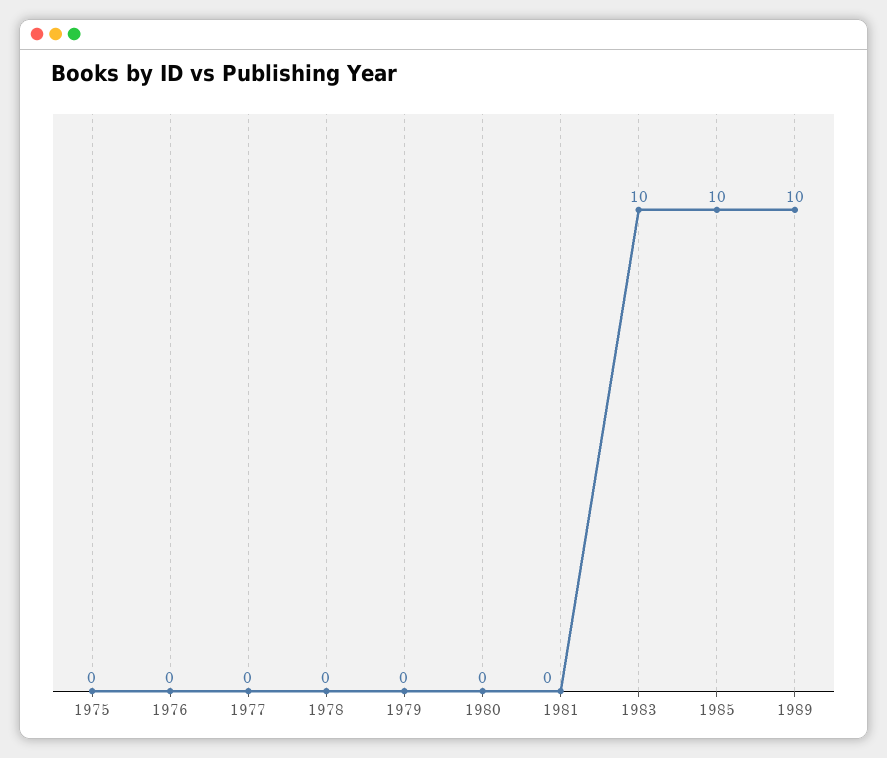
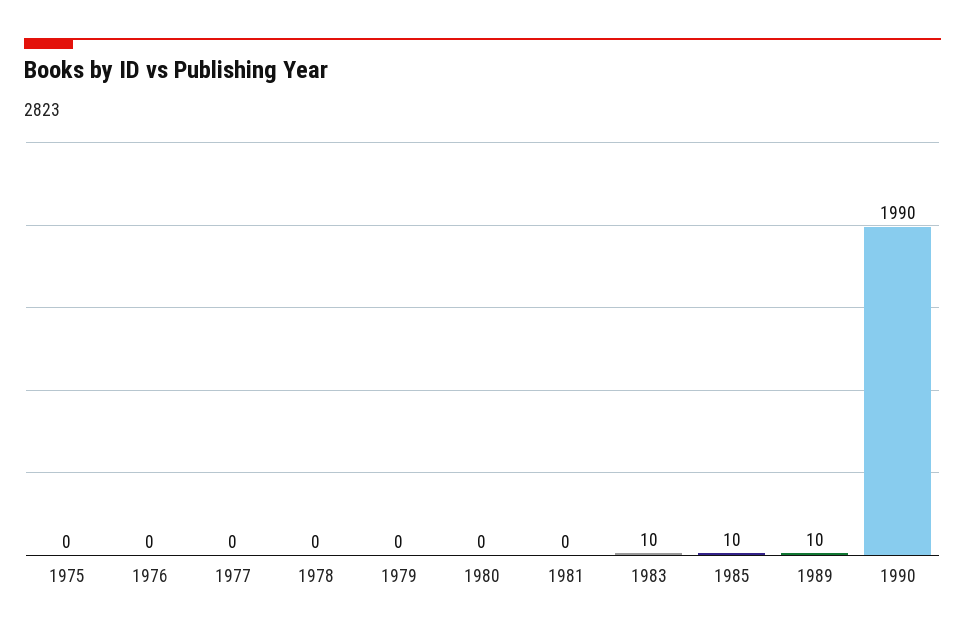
1990: none -> 1990

